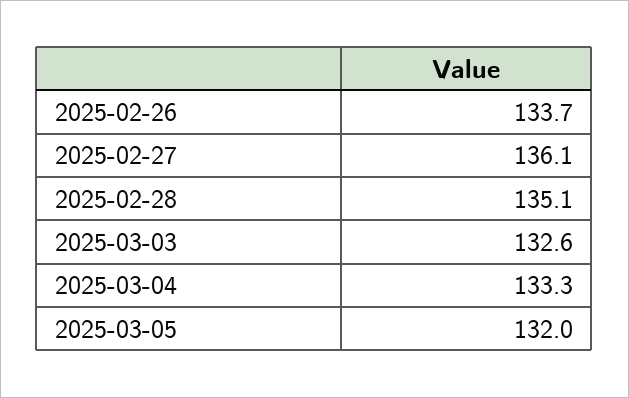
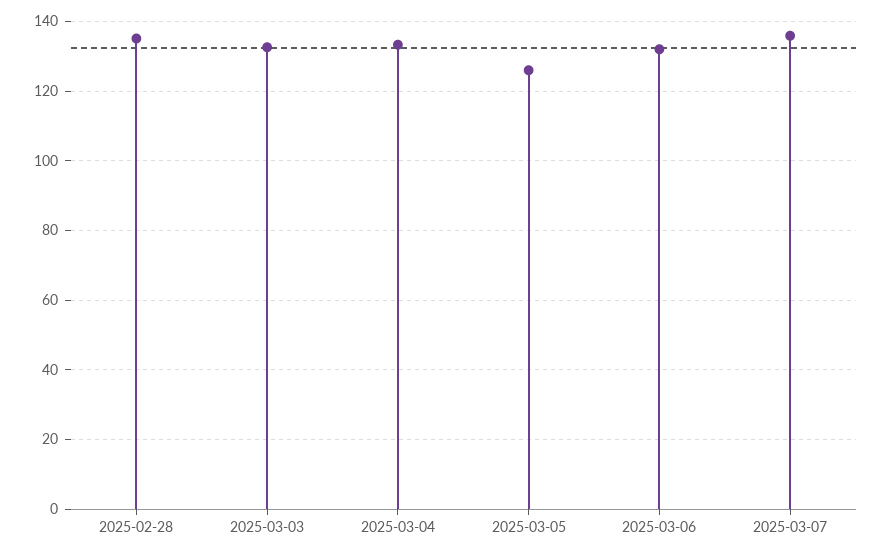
2025-02-26: 133.7 -> none
2025-02-27: 136.1 -> none
2025-03-05: 132 -> 126
2025-03-06: none -> 132
2025-03-07: none -> 136

